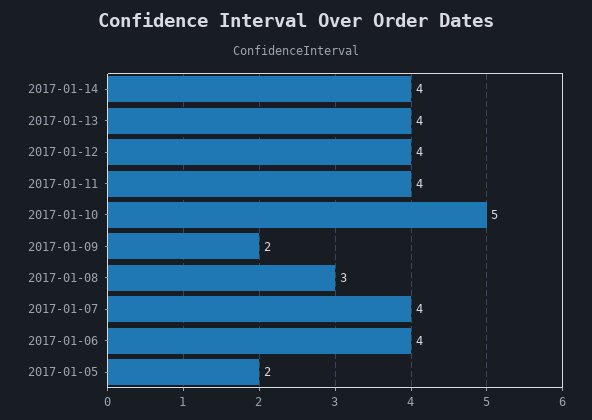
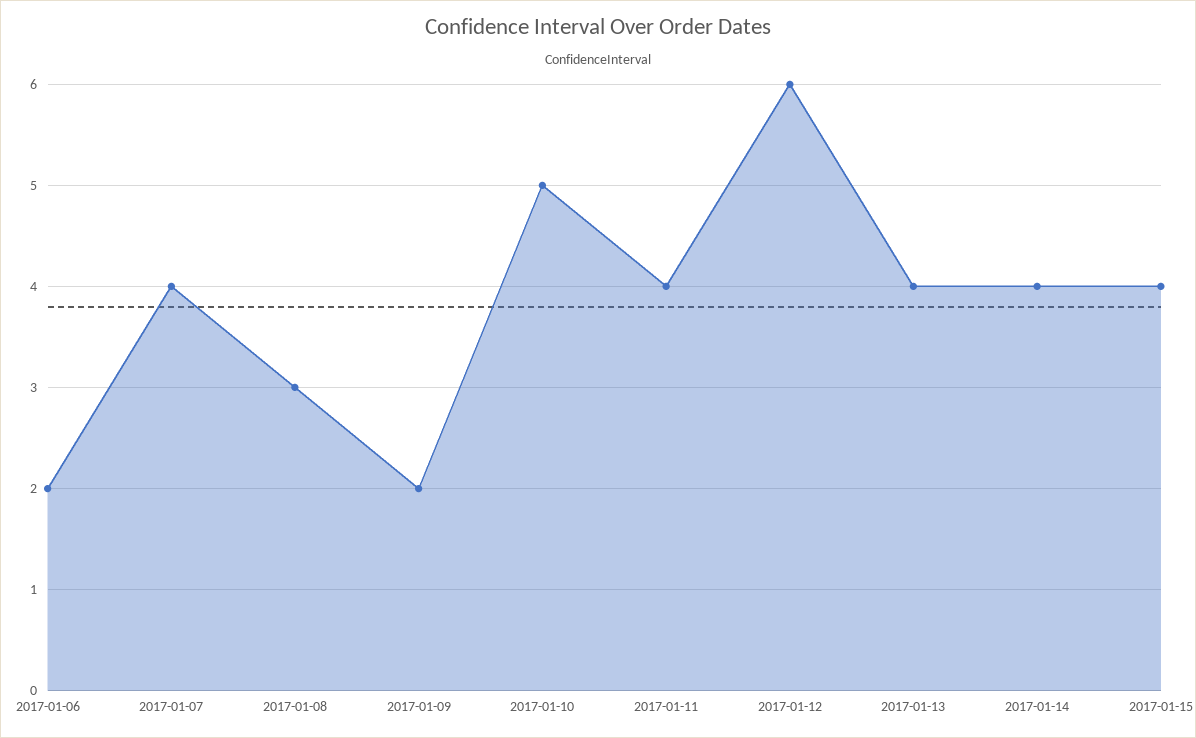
2017-01-12: 4 -> 6
2017-01-06: 4 -> 2
2017-01-05: 2 -> none
2017-01-15: none -> 4

